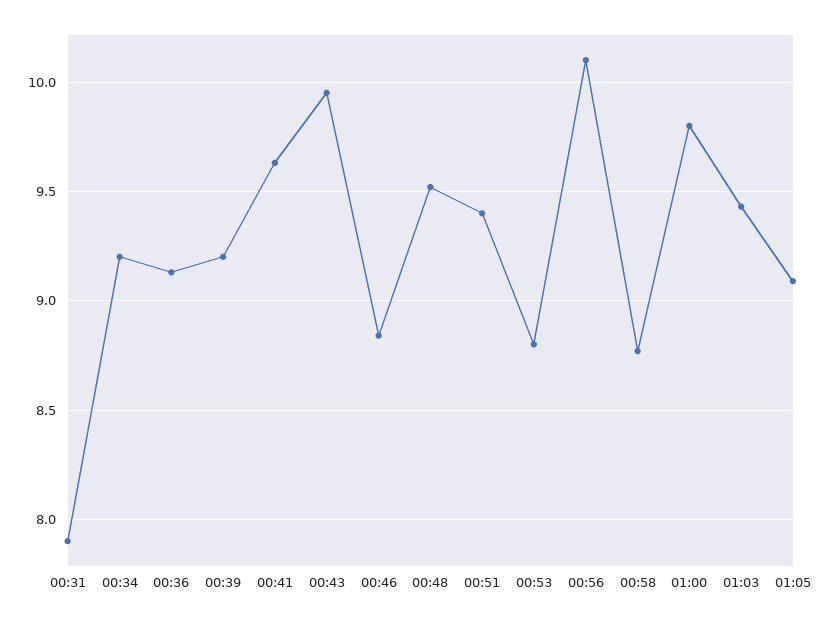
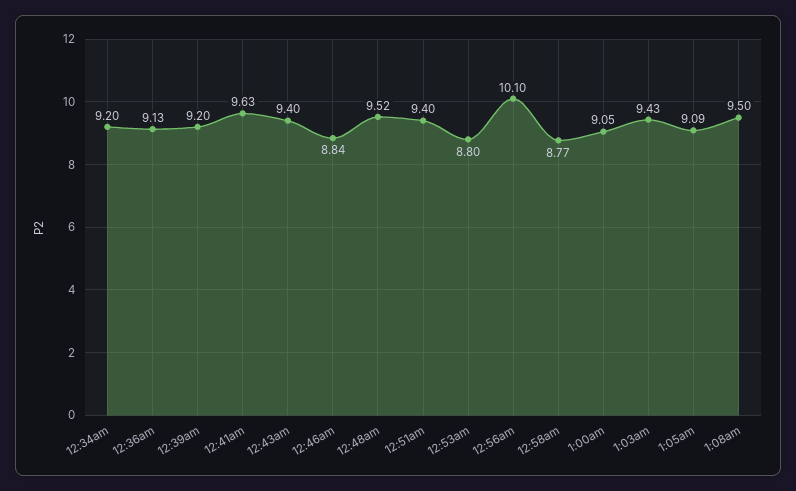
00:31: 7.9 -> none
00:43: 9.95 -> 9.4
01:00: 9.8 -> 9.05
1:08am: none -> 9.5

